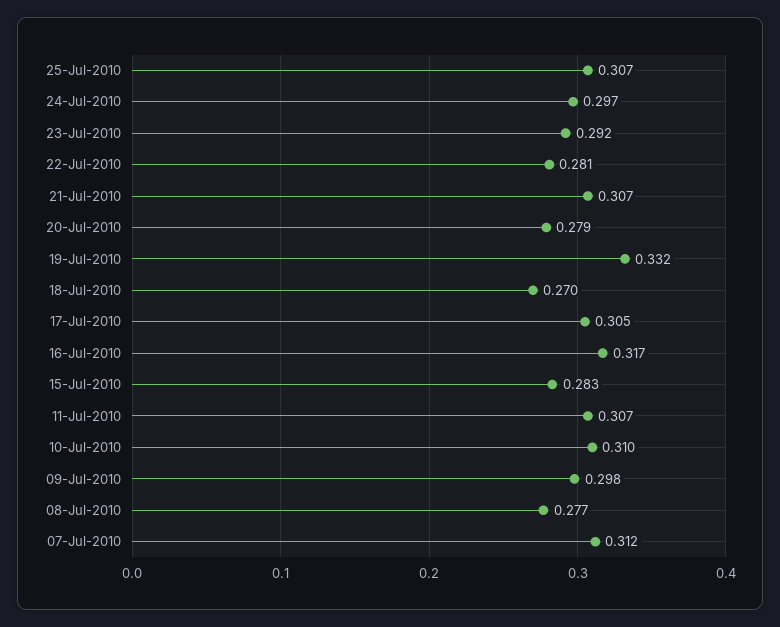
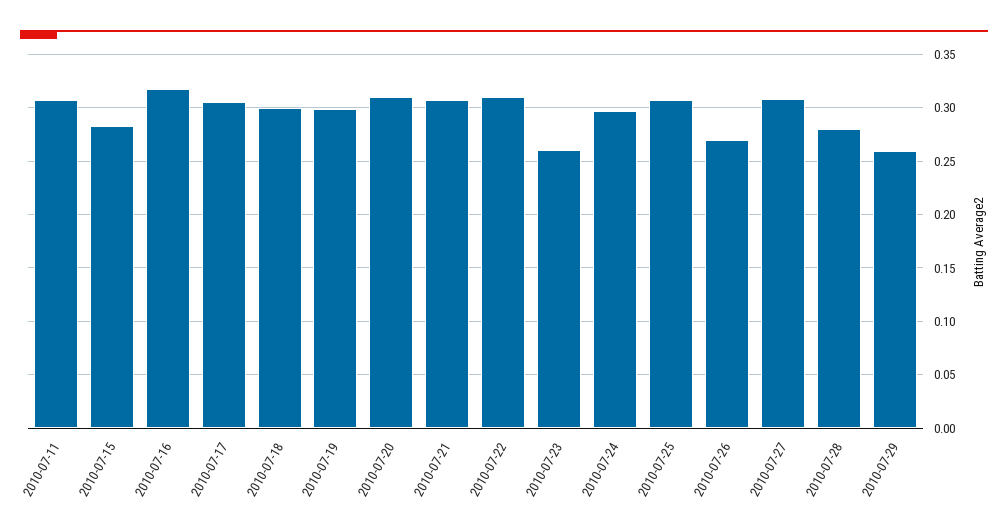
23-Jul-2010: 0.292 -> 0.26
22-Jul-2010: 0.281 -> 0.31
20-Jul-2010: 0.279 -> 0.31
19-Jul-2010: 0.332 -> 0.3
18-Jul-2010: 0.27 -> 0.3
10-Jul-2010: 0.31 -> none
09-Jul-2010: 0.298 -> none
08-Jul-2010: 0.277 -> none
07-Jul-2010: 0.312 -> none
2010-07-26: none -> 0.27
2010-07-27: none -> 0.31
2010-07-28: none -> 0.28
2010-07-29: none -> 0.26

